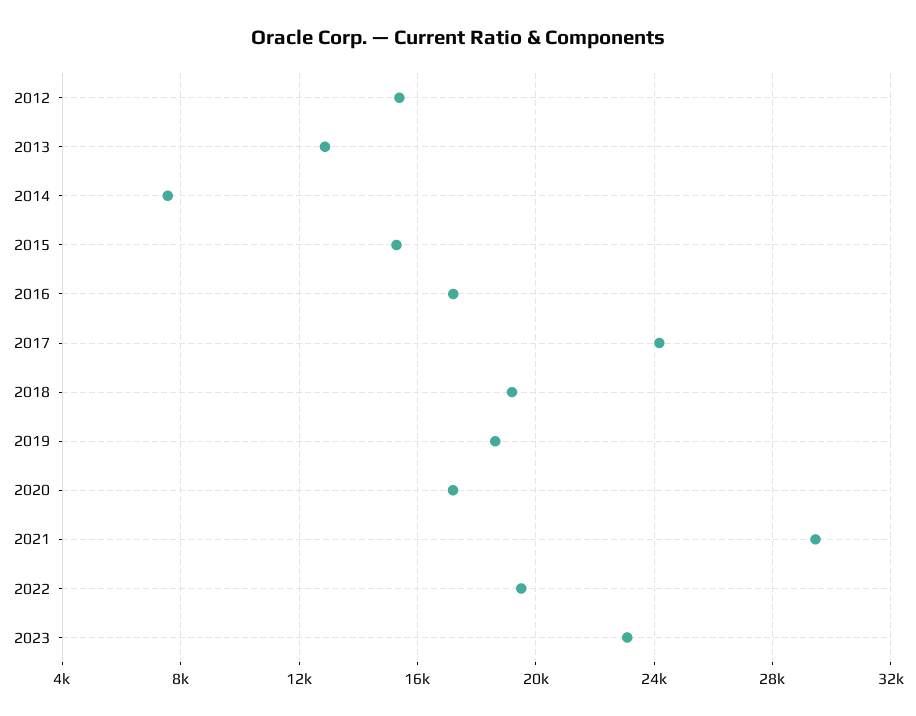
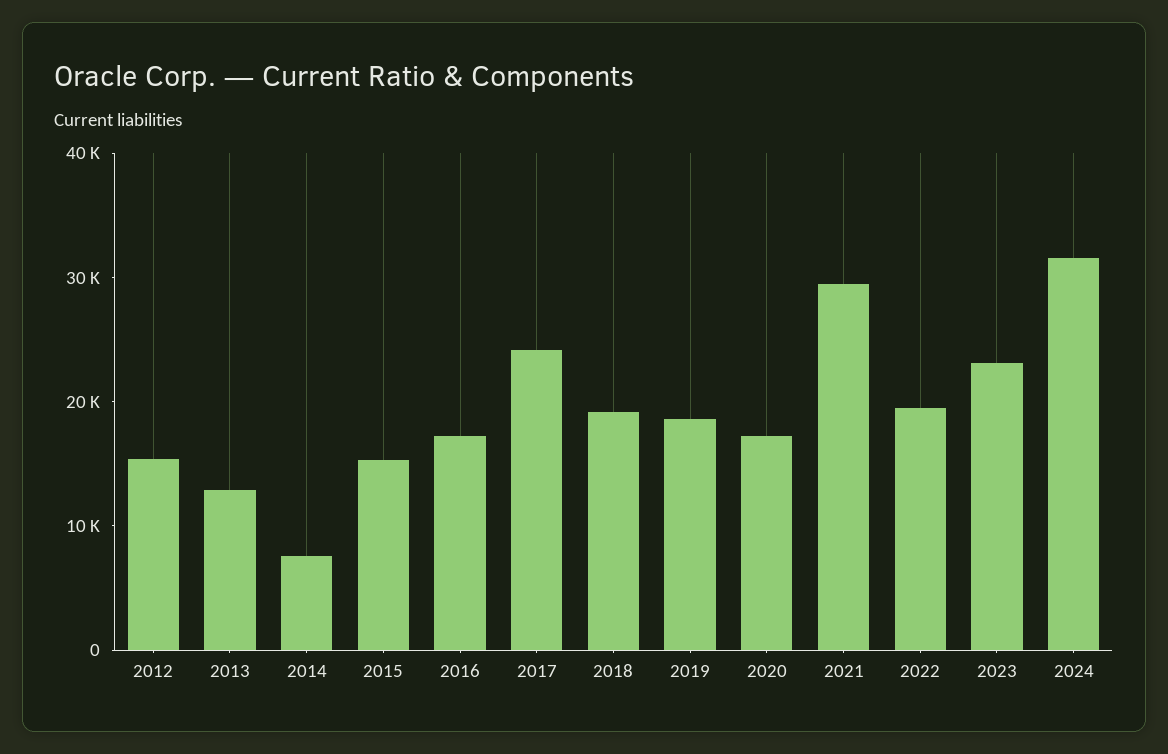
2024: none -> 32000

